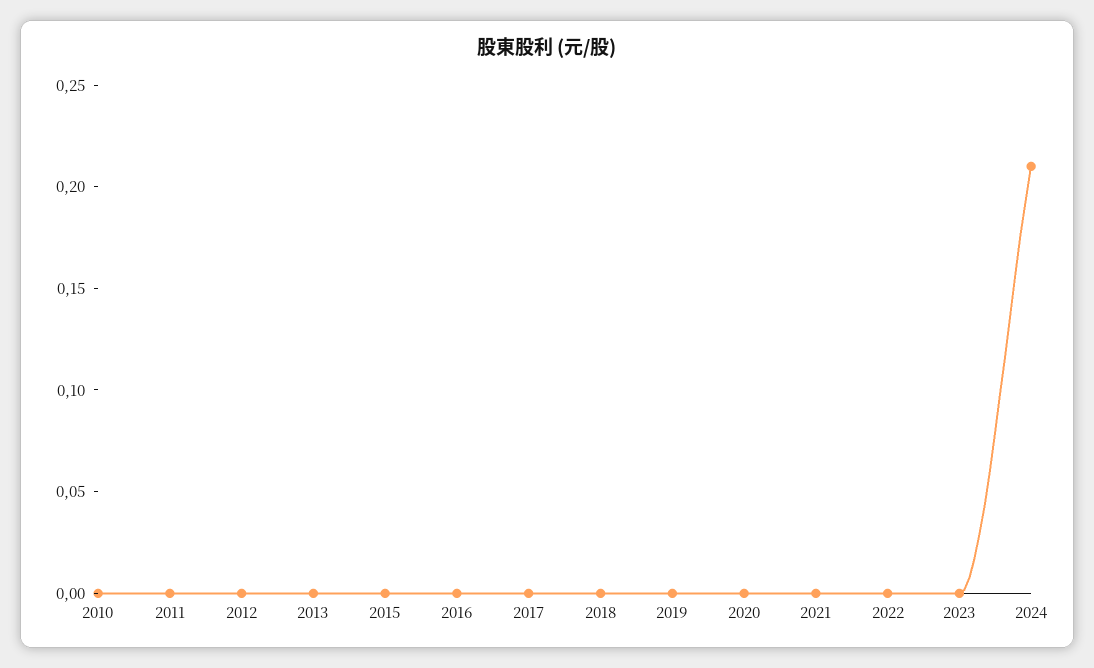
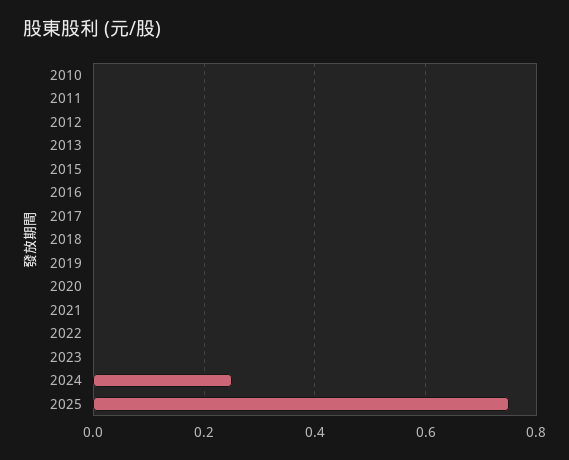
2024: 0.21 -> 0.25
2025: none -> 0.75

